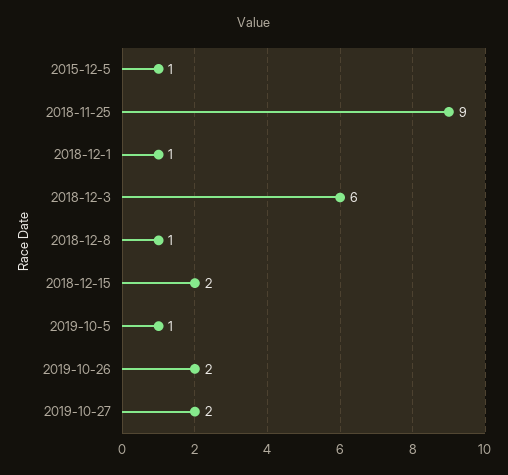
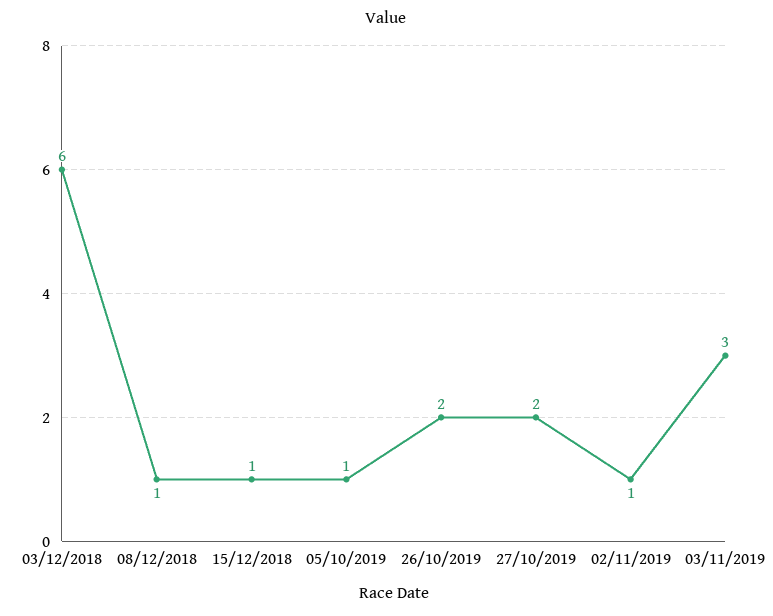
2015-12-5: 1 -> none
2018-11-25: 9 -> none
2018-12-1: 1 -> none
2018-12-15: 2 -> 1
02/11/2019: none -> 1
03/11/2019: none -> 3

